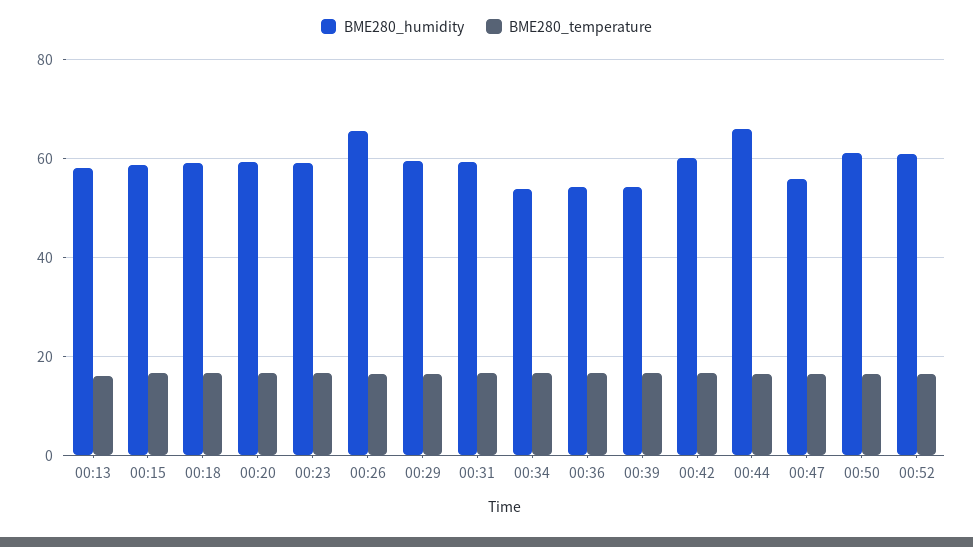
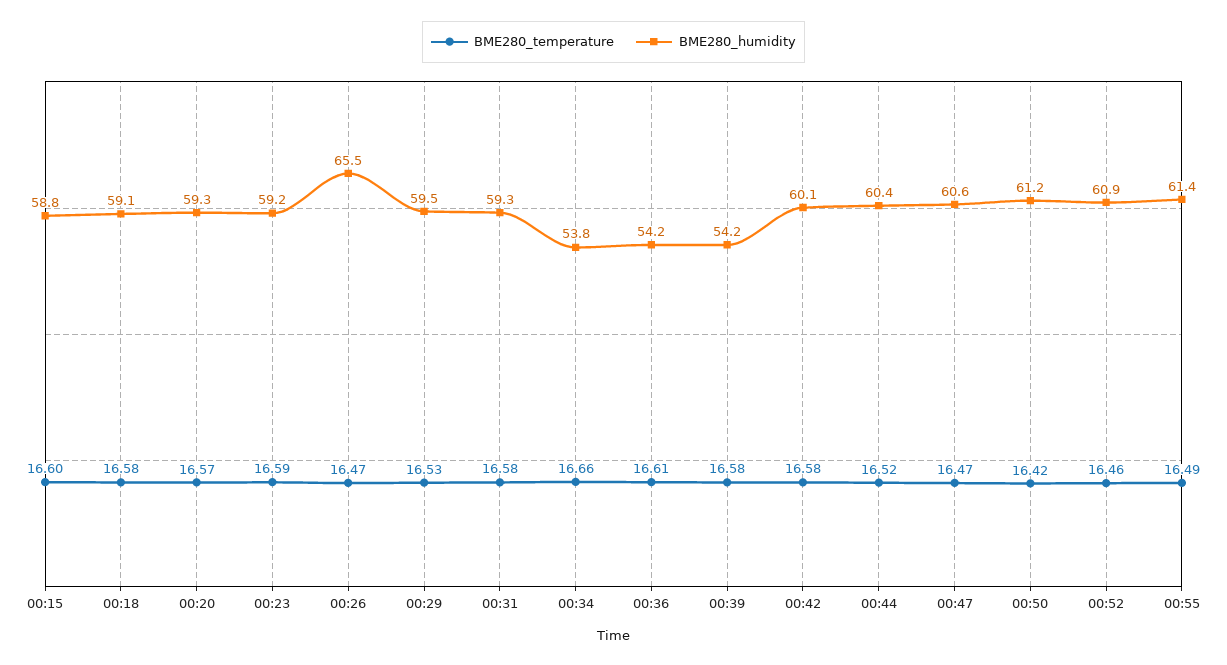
BME280_humidity, 00:13: 58 -> none
BME280_temperature, 00:13: 16 -> none
BME280_humidity, 00:44: 66 -> 60.4
BME280_humidity, 00:47: 56 -> 60.6
BME280_temperature, 00:55: none -> 16.49
BME280_humidity, 00:55: none -> 61.4

